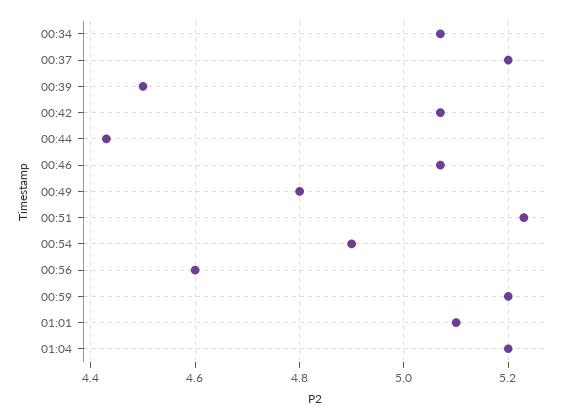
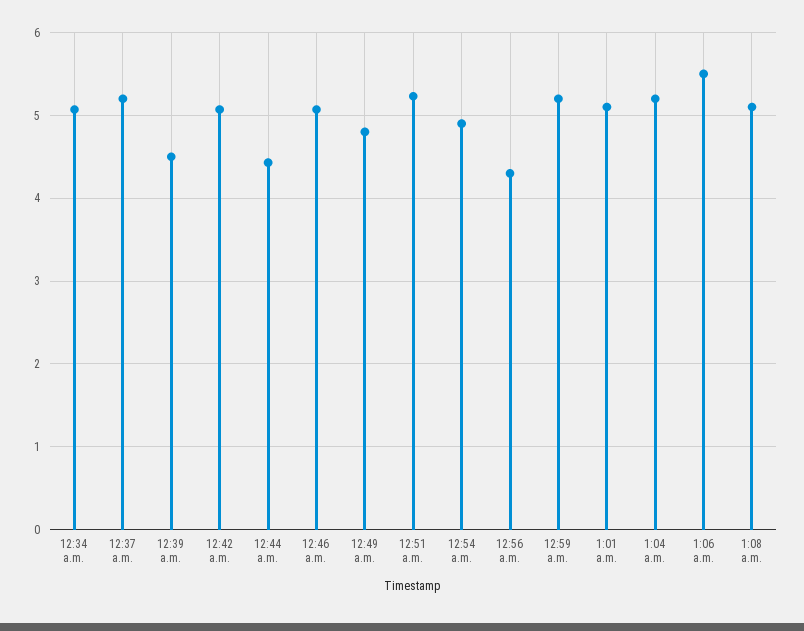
00:56: 4.6 -> 4.3
1:06 a.m.: none -> 5.5
1:08 a.m.: none -> 5.1

